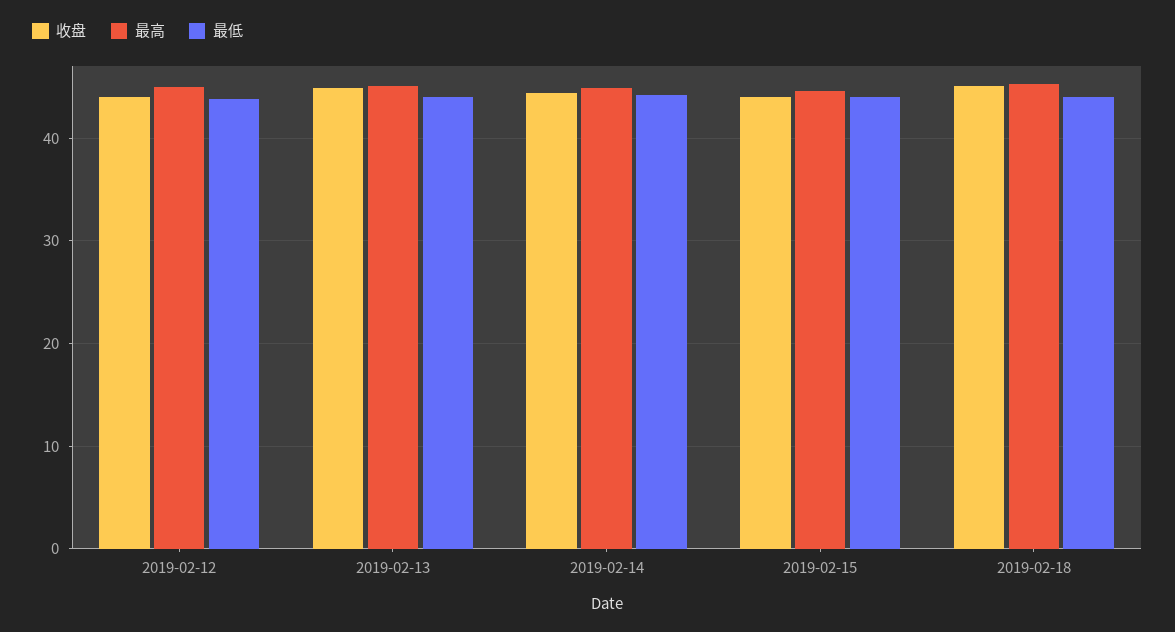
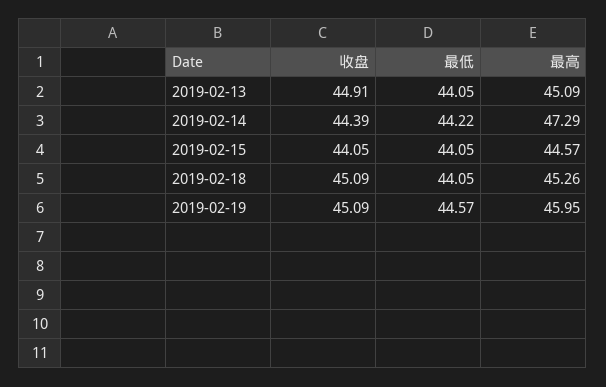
收盘, 2019-02-12: 44 -> none
最高, 2019-02-12: 45 -> none
最低, 2019-02-12: 44 -> none
最高, 2019-02-14: 45 -> 47.29
收盘, 2019-02-19: none -> 45.09
最低, 2019-02-19: none -> 44.57
最高, 2019-02-19: none -> 45.95

